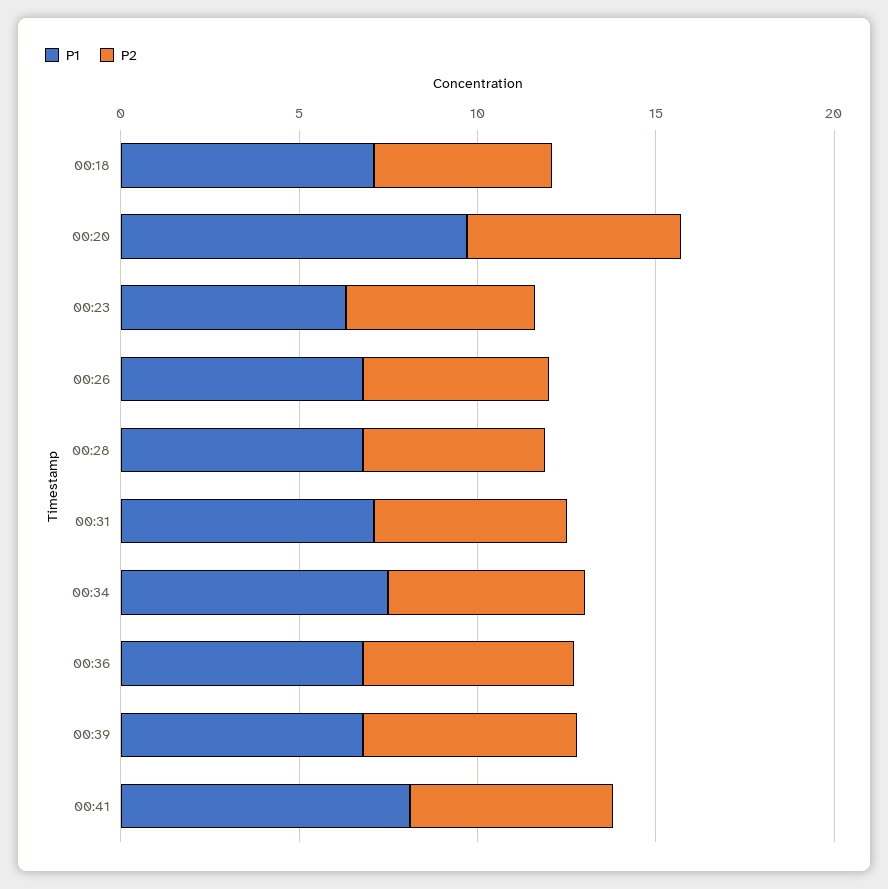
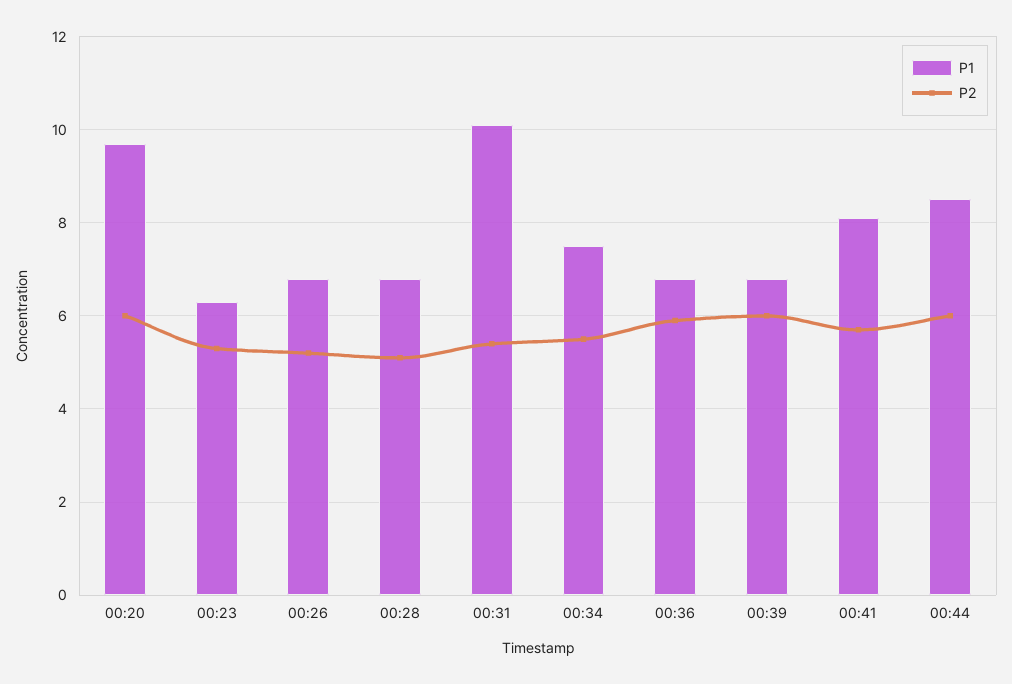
P1, 00:18: 7 -> none
P2, 00:18: 5 -> none
P1, 00:31: 7 -> 10
P1, 00:44: none -> 8.5
P2, 00:44: none -> 6

